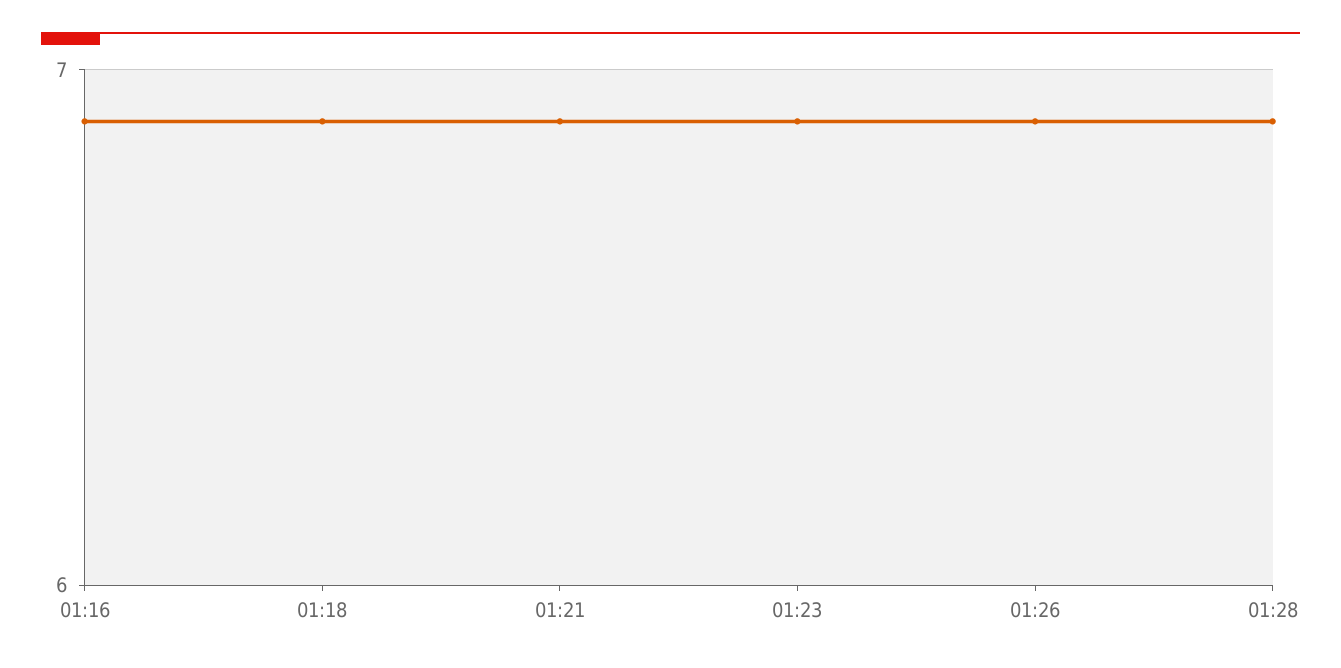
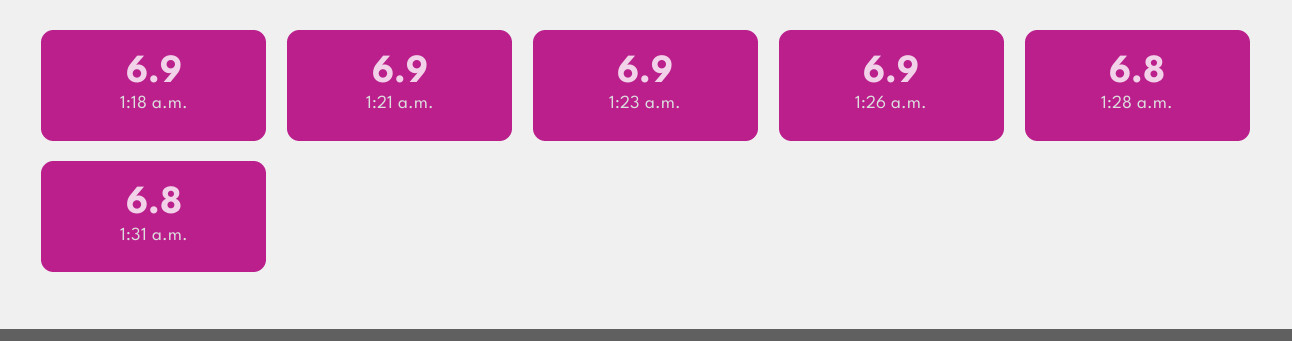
01:16: 6.9 -> none
01:28: 6.9 -> 6.8
1:31 a.m.: none -> 6.8

